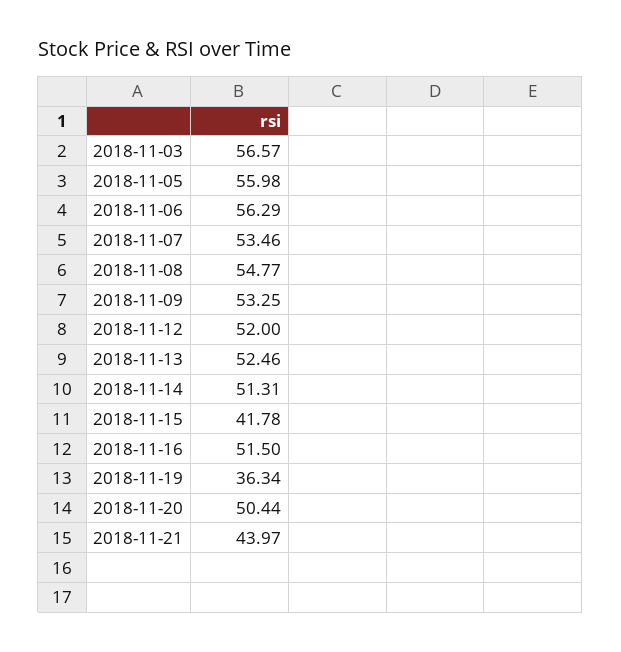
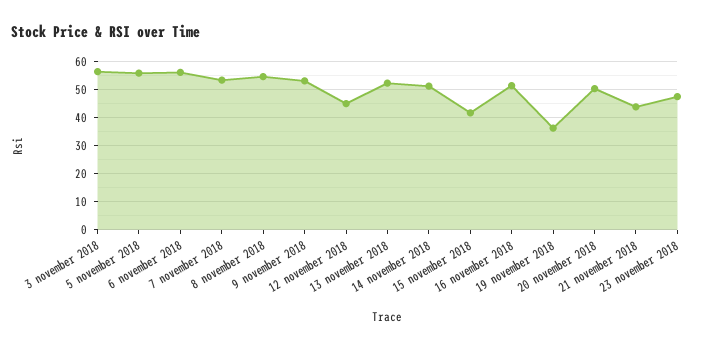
2018-11-12: 52 -> 45
23 november 2018: none -> 47.5

